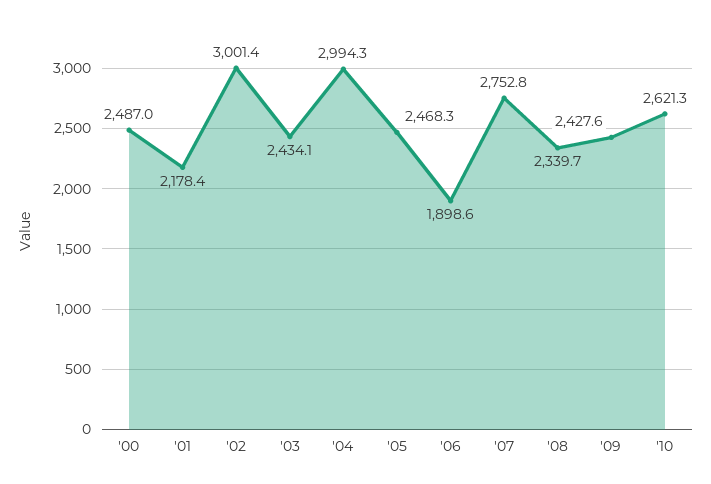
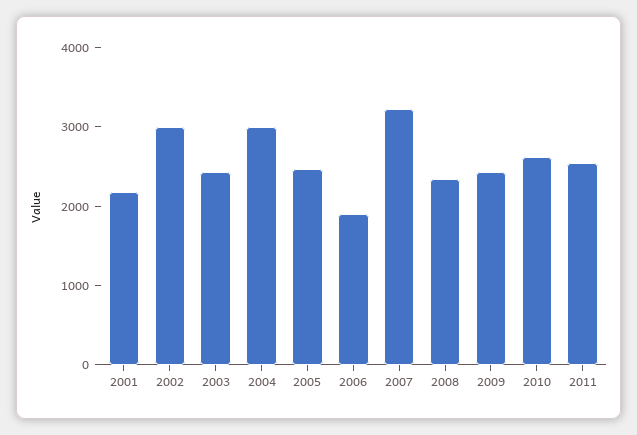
'00: 2487 -> none
'07: 2752.8 -> 3200
2011: none -> 2600

